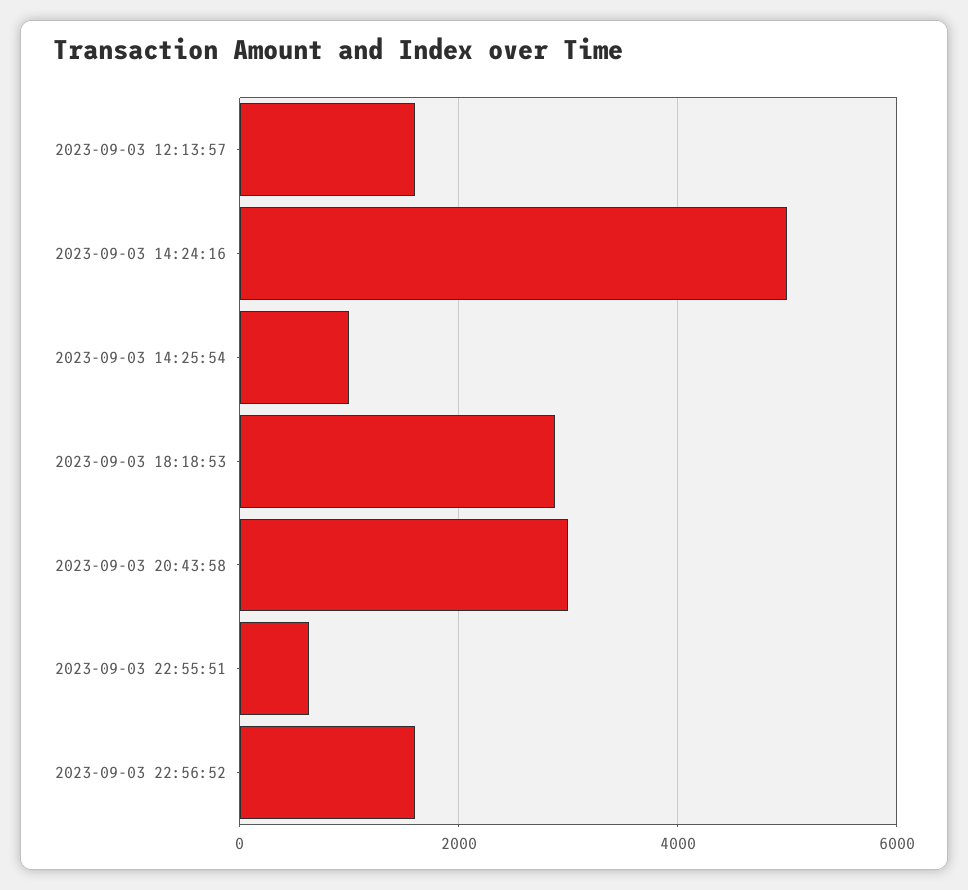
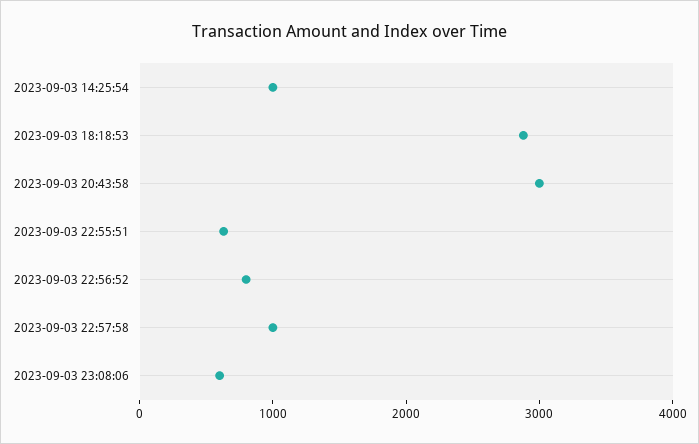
2023-09-03 12:13:57: 1600 -> none
2023-09-03 14:24:16: 5000 -> none
2023-09-03 22:56:52: 1600 -> 800
2023-09-03 22:57:58: none -> 1000
2023-09-03 23:08:06: none -> 600

